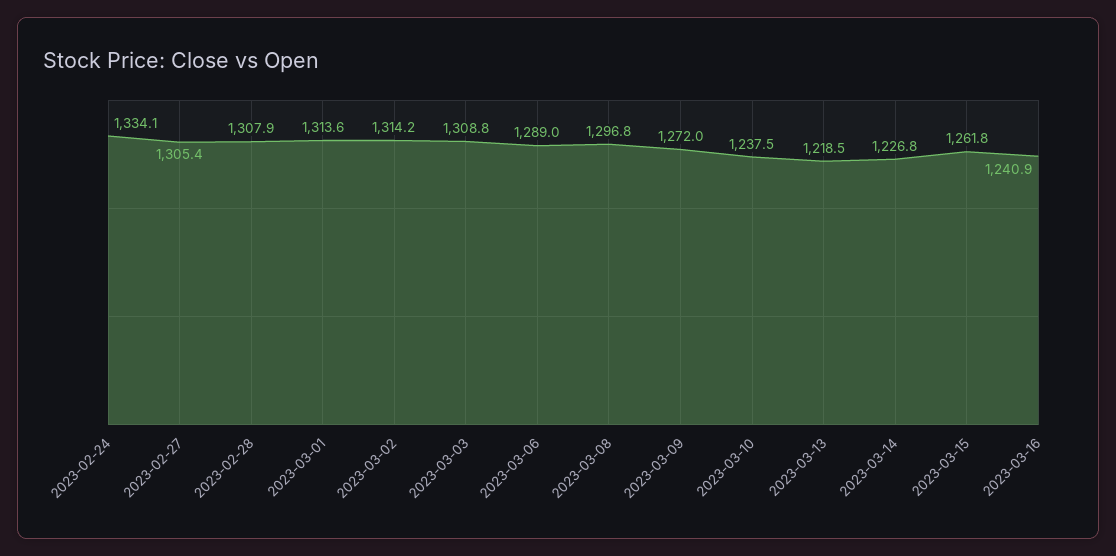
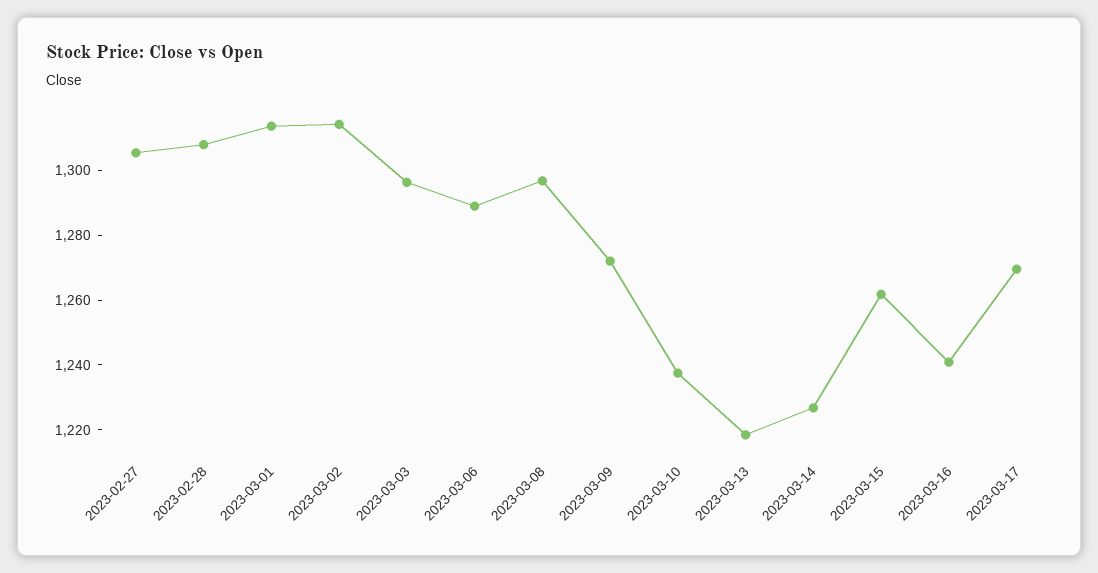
2023-02-24: 1334.1 -> none
2023-03-03: 1308.8 -> 1295
2023-03-17: none -> 1270

